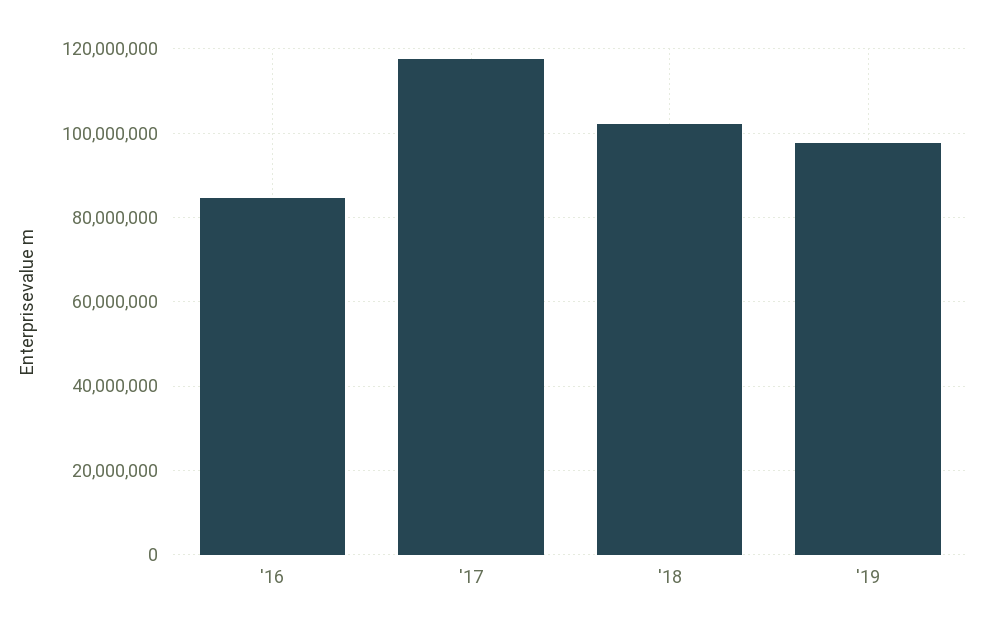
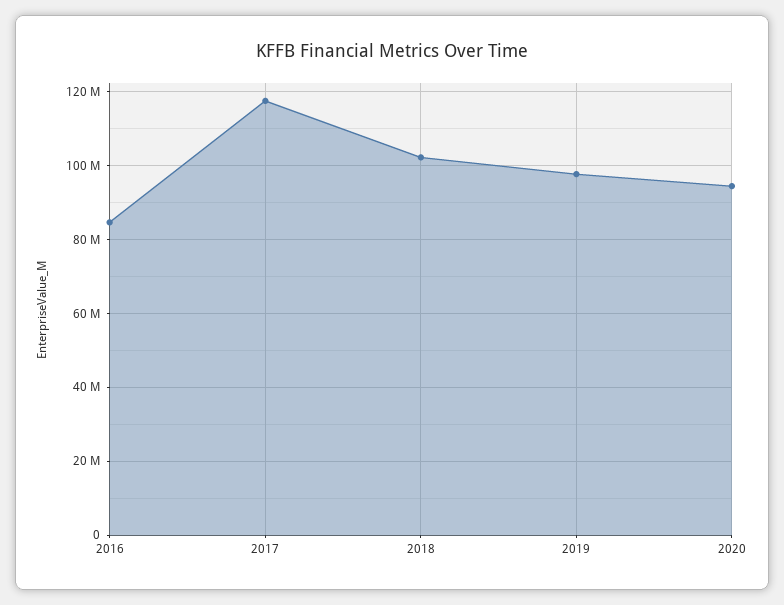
2020: none -> 94000000

